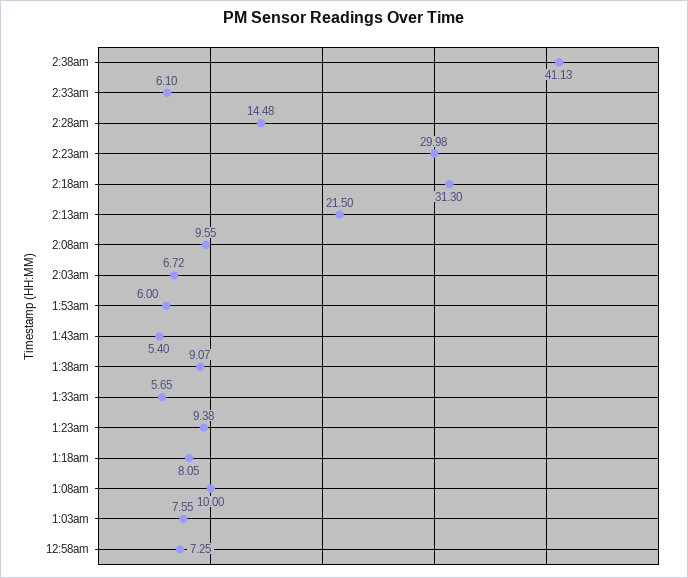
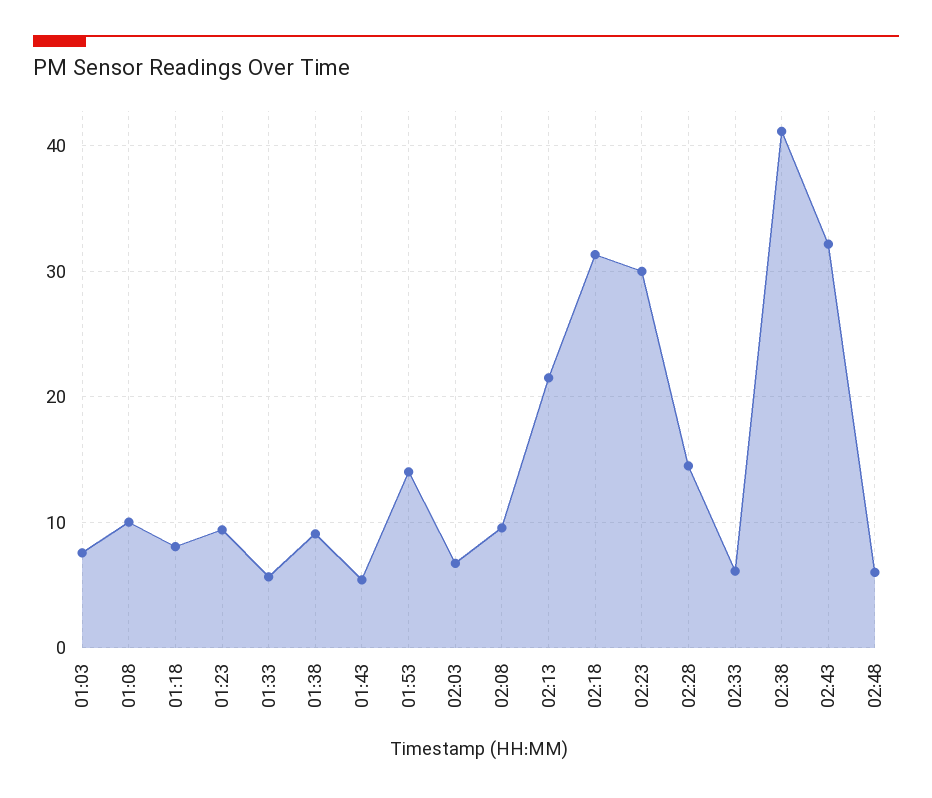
1:53am: 6 -> 14
12:58am: 7.25 -> none
02:43: none -> 32
02:48: none -> 6

